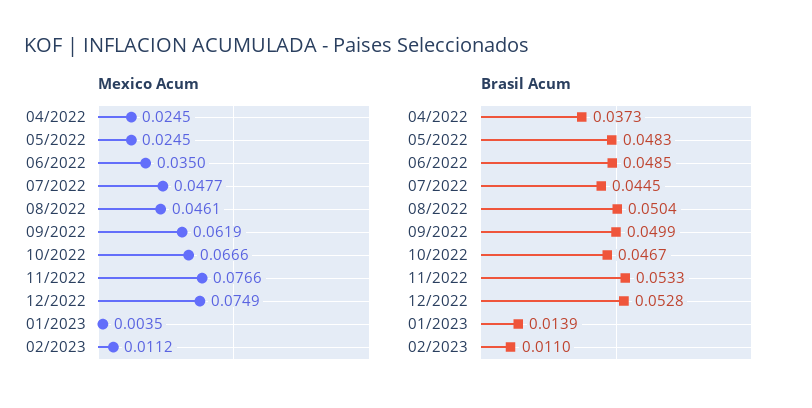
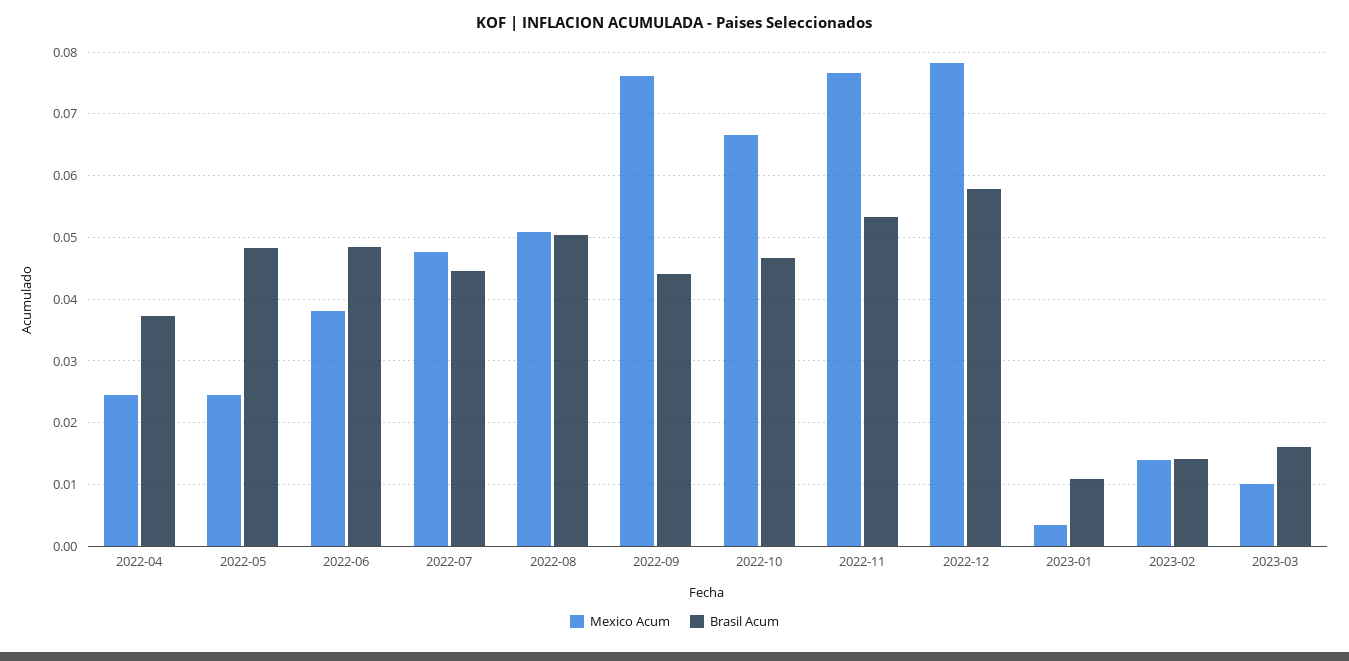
Mexico Acum, 06/2022: 0.035 -> 0.038
Mexico Acum, 08/2022: 0.0461 -> 0.051
Mexico Acum, 09/2022: 0.0619 -> 0.076
Mexico Acum, 12/2022: 0.0749 -> 0.078
Mexico Acum, 02/2023: 0.0112 -> 0.014
Brasil Acum, 09/2022: 0.0499 -> 0.044
Brasil Acum, 12/2022: 0.0528 -> 0.058
Brasil Acum, 01/2023: 0.0139 -> 0.011
Brasil Acum, 02/2023: 0.011 -> 0.014
Mexico Acum, 2023-03: none -> 0.01
Brasil Acum, 2023-03: none -> 0.016

